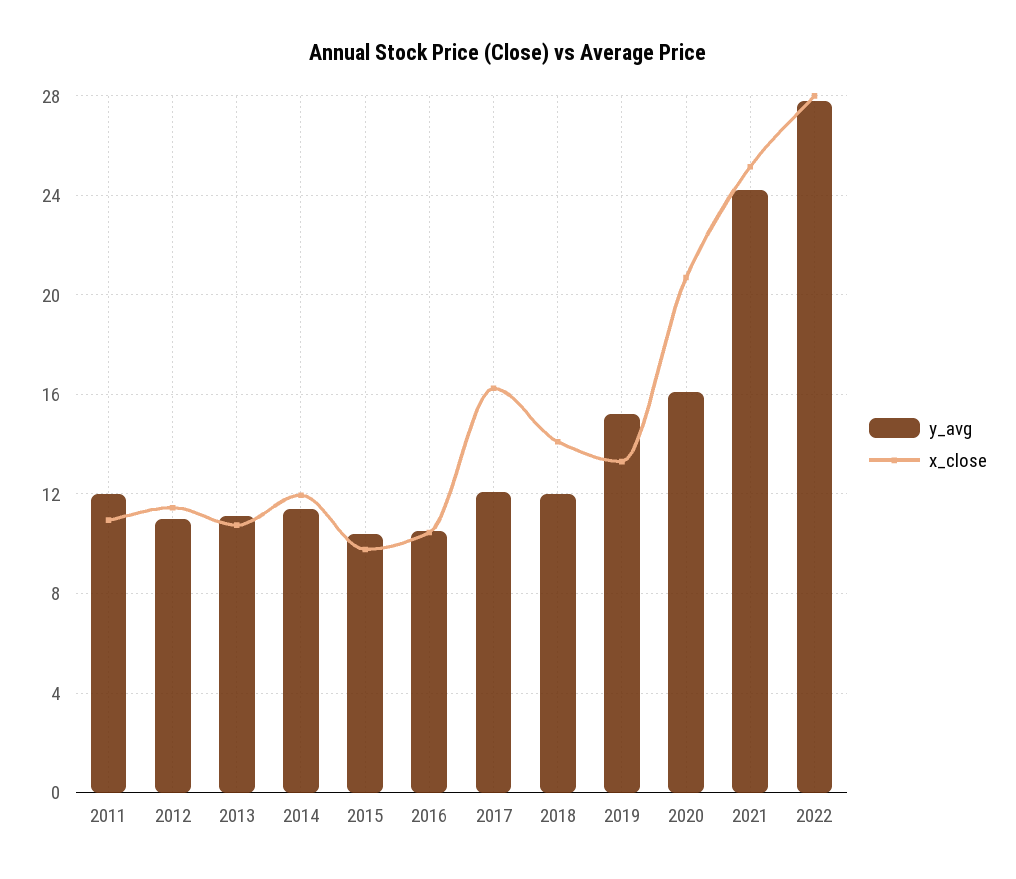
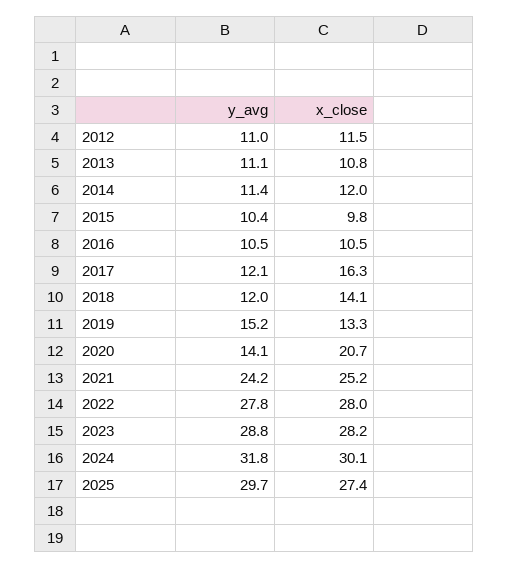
y_avg, 2011: 12 -> none
x_close, 2011: 11 -> none
y_avg, 2020: 16 -> 14.1
y_avg, 2023: none -> 28.8
x_close, 2023: none -> 28.2
y_avg, 2024: none -> 31.8
x_close, 2024: none -> 30.1
y_avg, 2025: none -> 29.7
x_close, 2025: none -> 27.4

